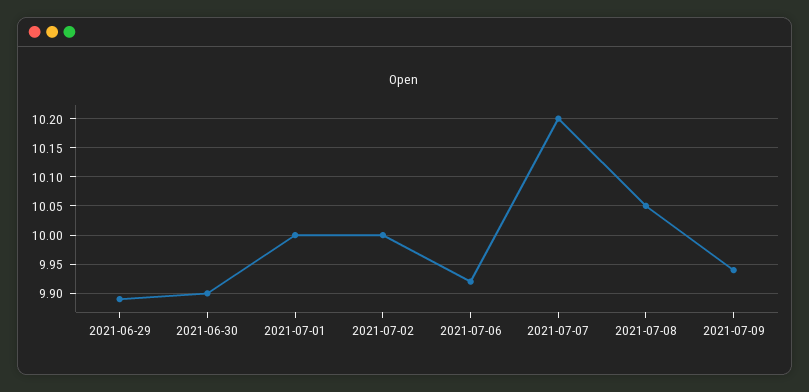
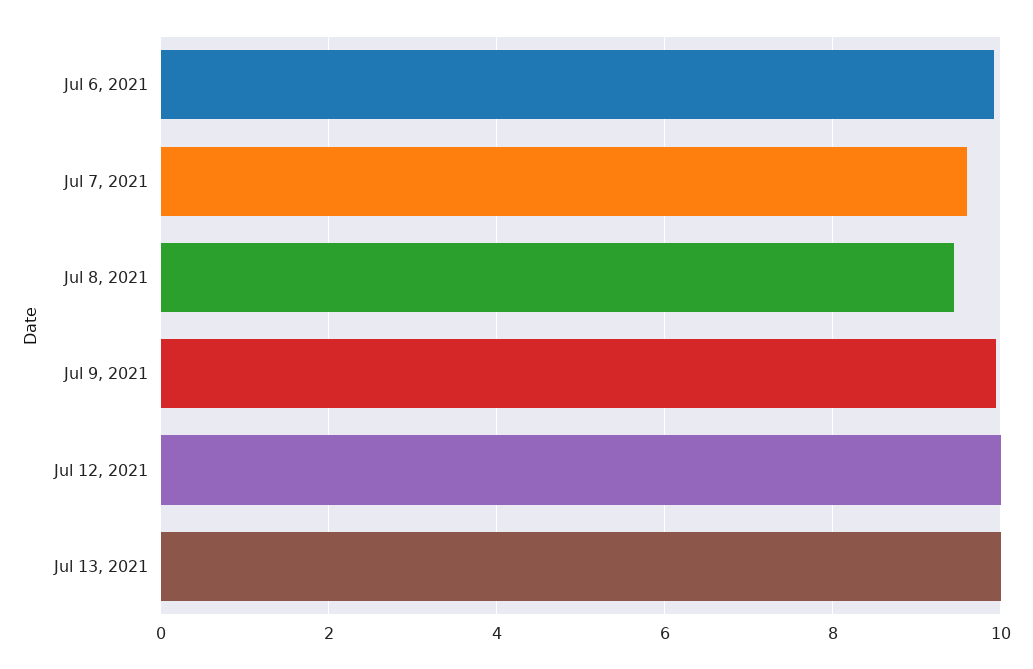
2021-06-29: 9.9 -> none
2021-06-30: 9.9 -> none
2021-07-01: 10 -> none
2021-07-02: 10 -> none
2021-07-07: 10.2 -> 9.6
2021-07-08: 10.05 -> 9.4
Jul 12, 2021: none -> 10
Jul 13, 2021: none -> 10

